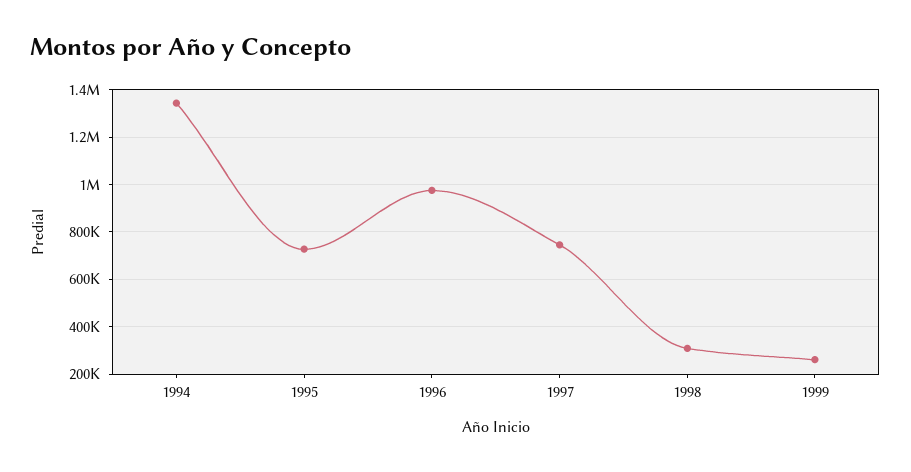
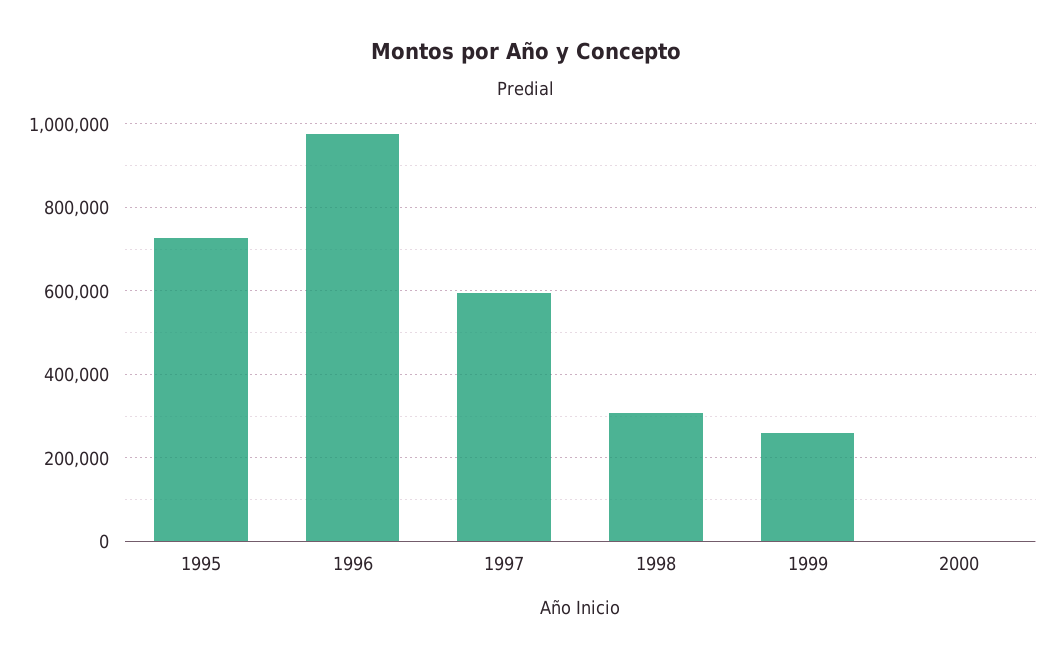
1994: 1350000 -> none
1997: 750000 -> 600000
2000: none -> 0

